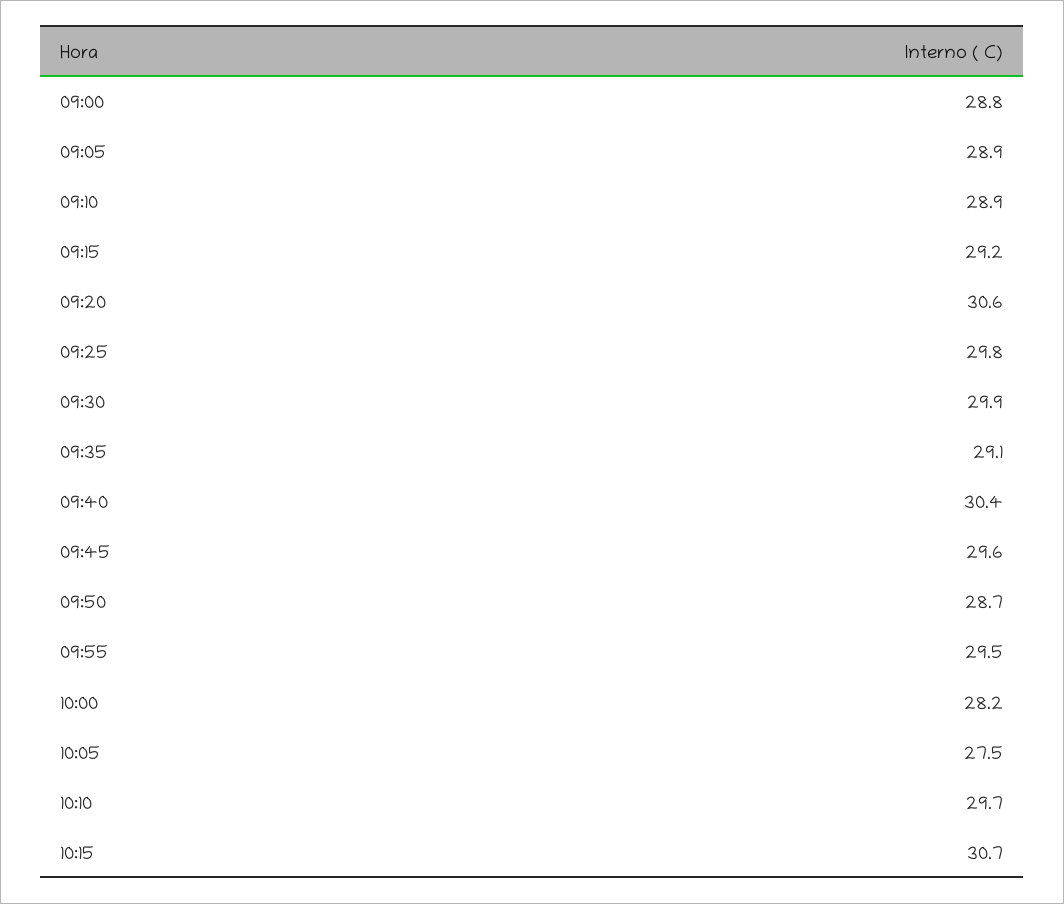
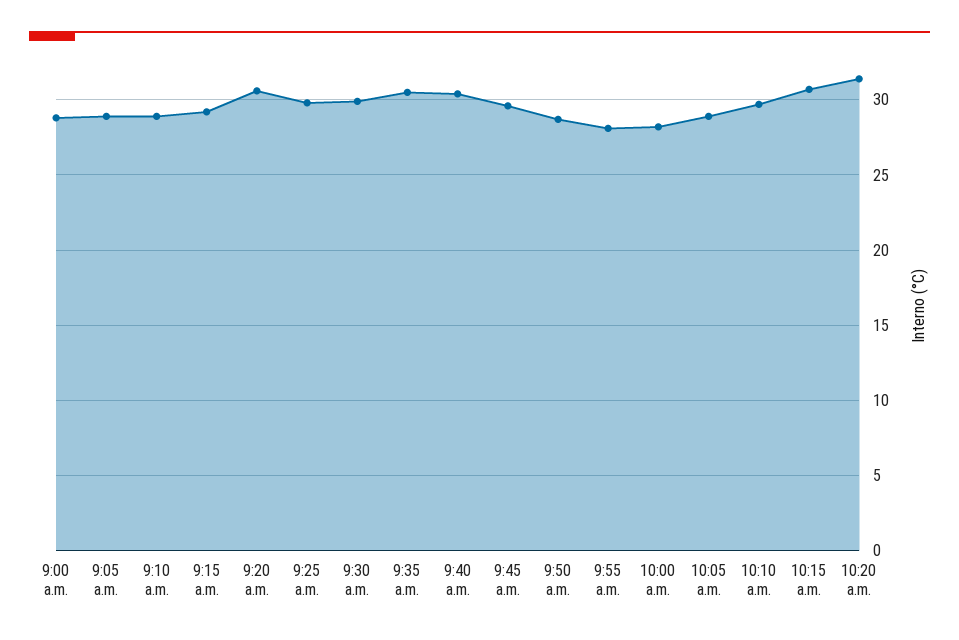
09:35: 29.1 -> 30.5
09:55: 29.5 -> 28
10:05: 27.5 -> 29
10:20 a.m.: none -> 31.5

